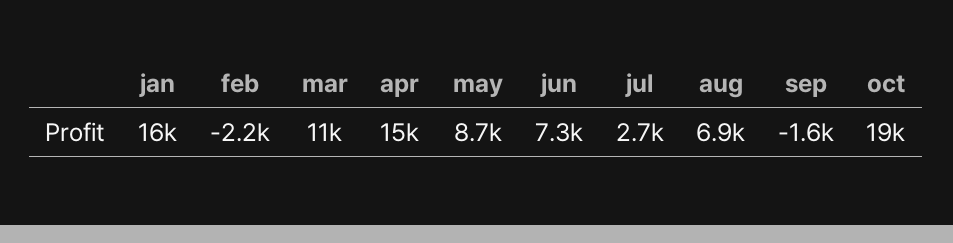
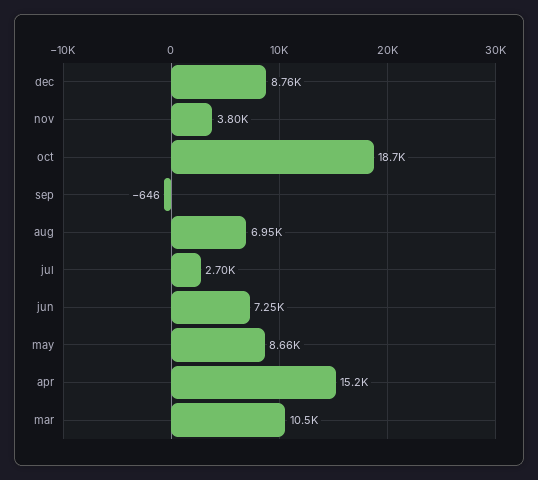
jan: 16000 -> none
feb: -2200 -> none
sep: -1600 -> -646
dec: none -> 8760
nov: none -> 3800

